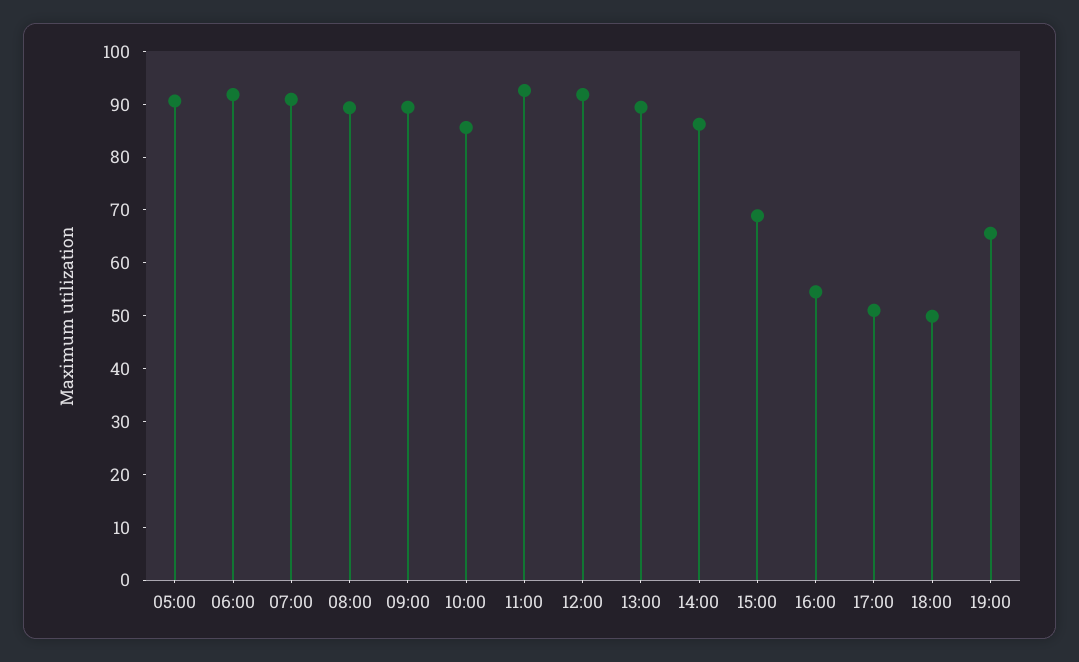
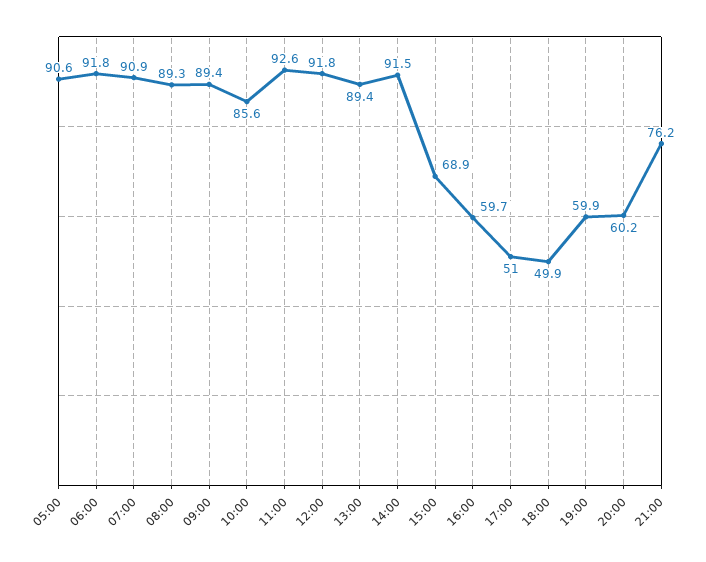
14:00: 86 -> 91.5
16:00: 54 -> 59.7
19:00: 66 -> 59.9
20:00: none -> 60.2
21:00: none -> 76.2

